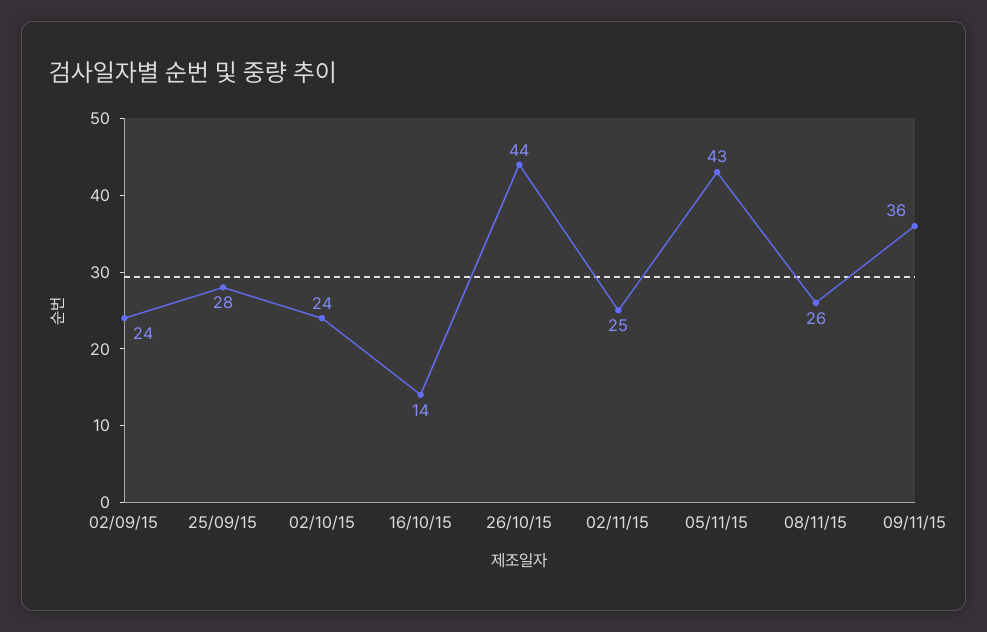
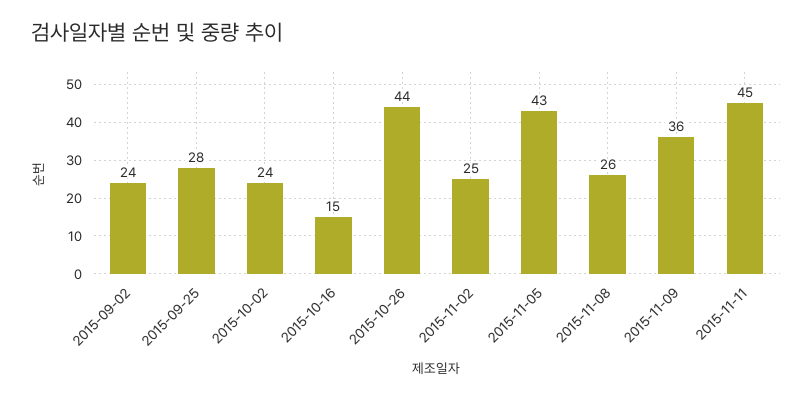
16/10/15: 14 -> 15
2015-11-11: none -> 45

